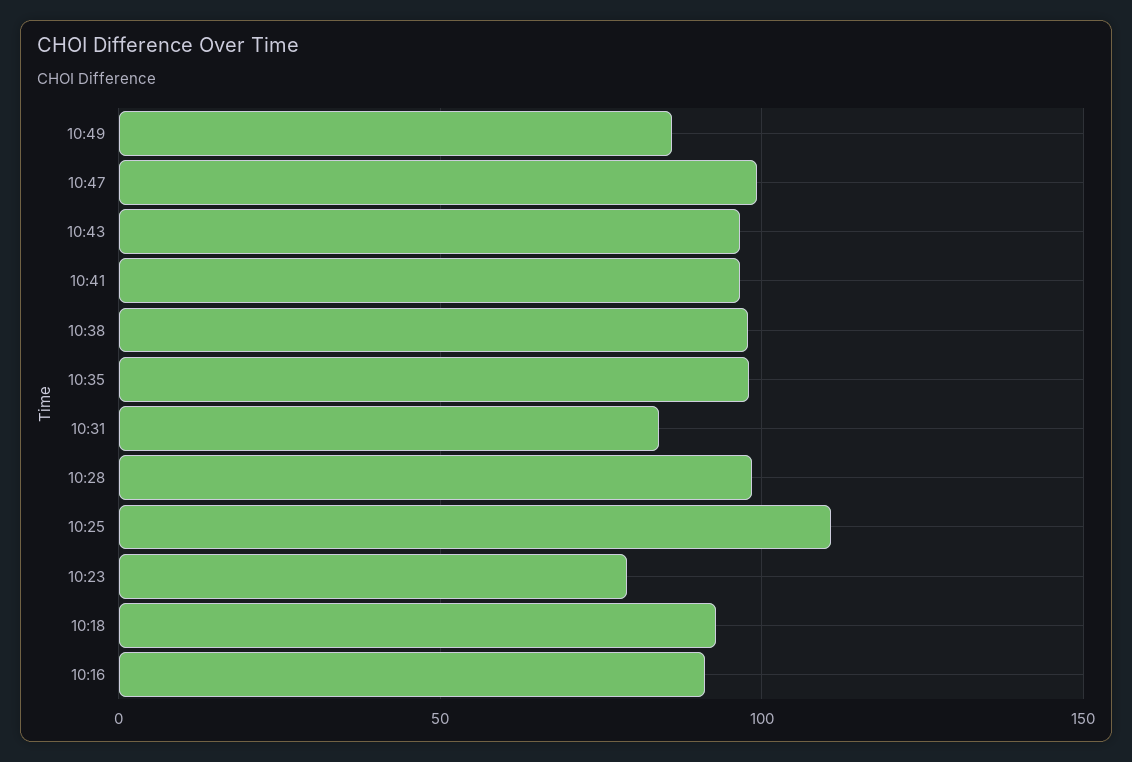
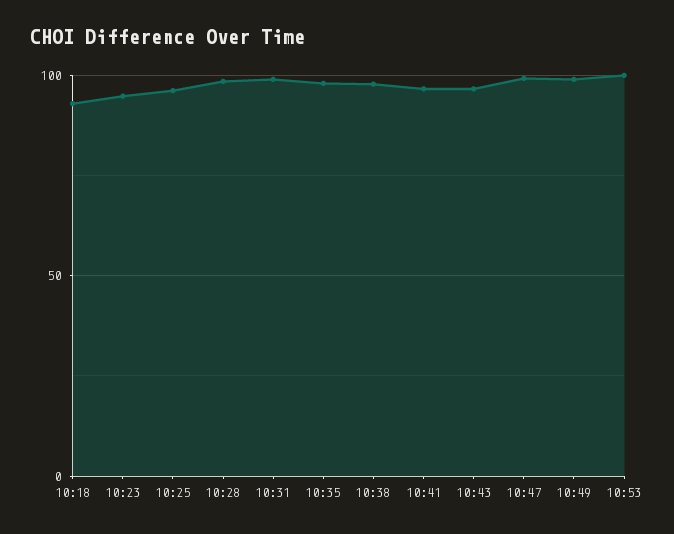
10:49: 85 -> 100
10:31: 85 -> 100
10:25: 110 -> 95
10:23: 80 -> 95
10:16: 90 -> none
10:53: none -> 100

